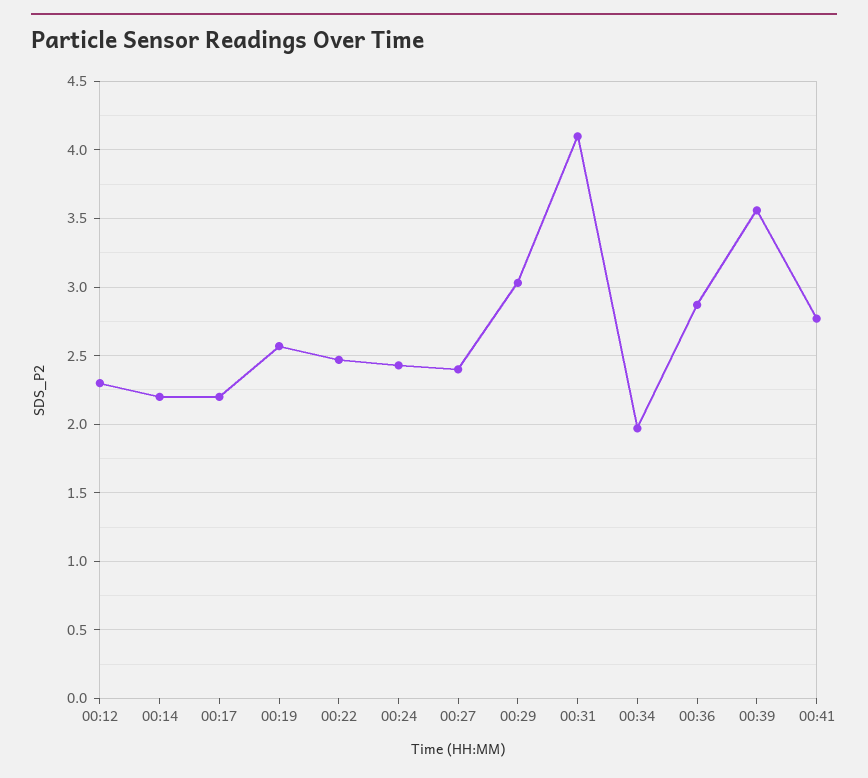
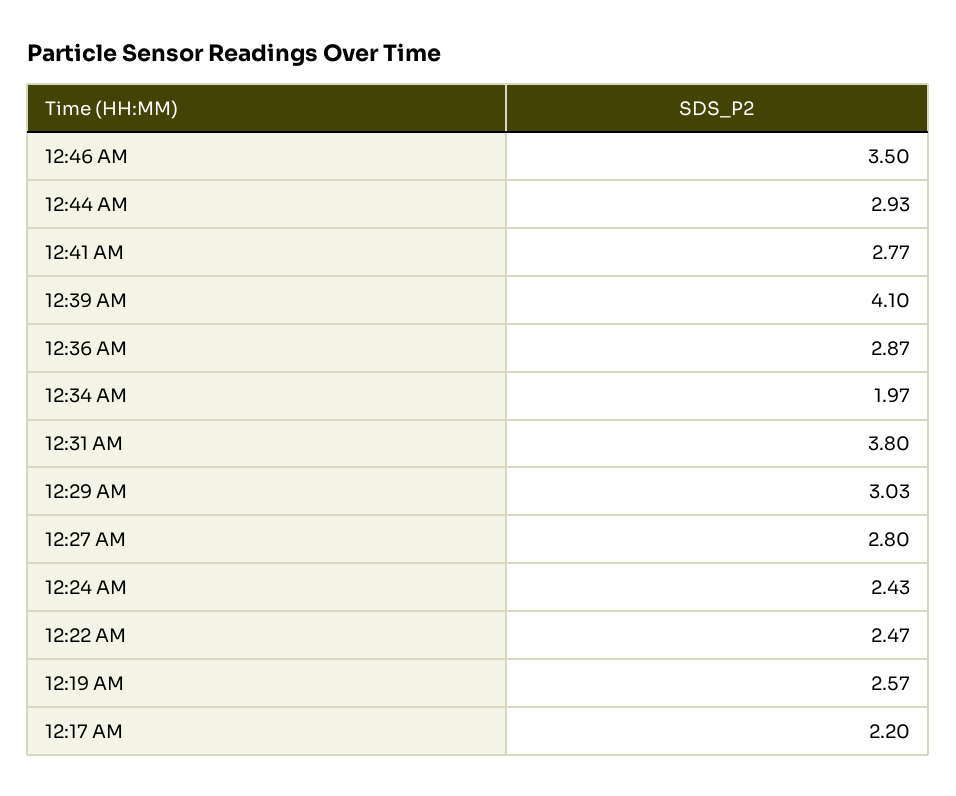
00:12: 2.3 -> none
00:14: 2.2 -> none
00:27: 2.4 -> 2.8
00:31: 4.1 -> 3.8
00:39: 3.55 -> 4.1
12:46 AM: none -> 3.5
12:44 AM: none -> 2.93

